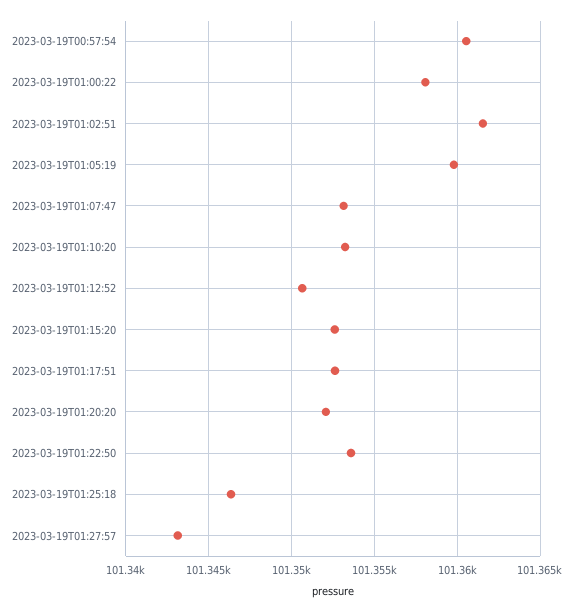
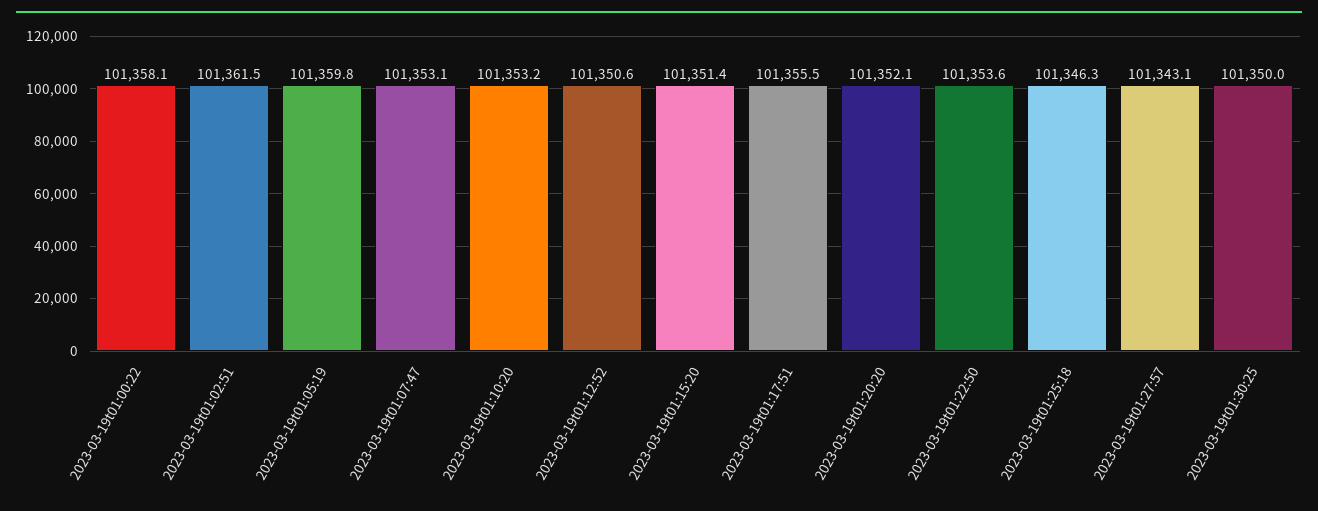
2023-03-19T00:57:54: 101360.5 -> none
2023-03-19T01:15:20: 101352.5 -> 101351.4
2023-03-19T01:17:51: 101352.5 -> 101355.5
2023-03-19t01:30:25: none -> 101350

